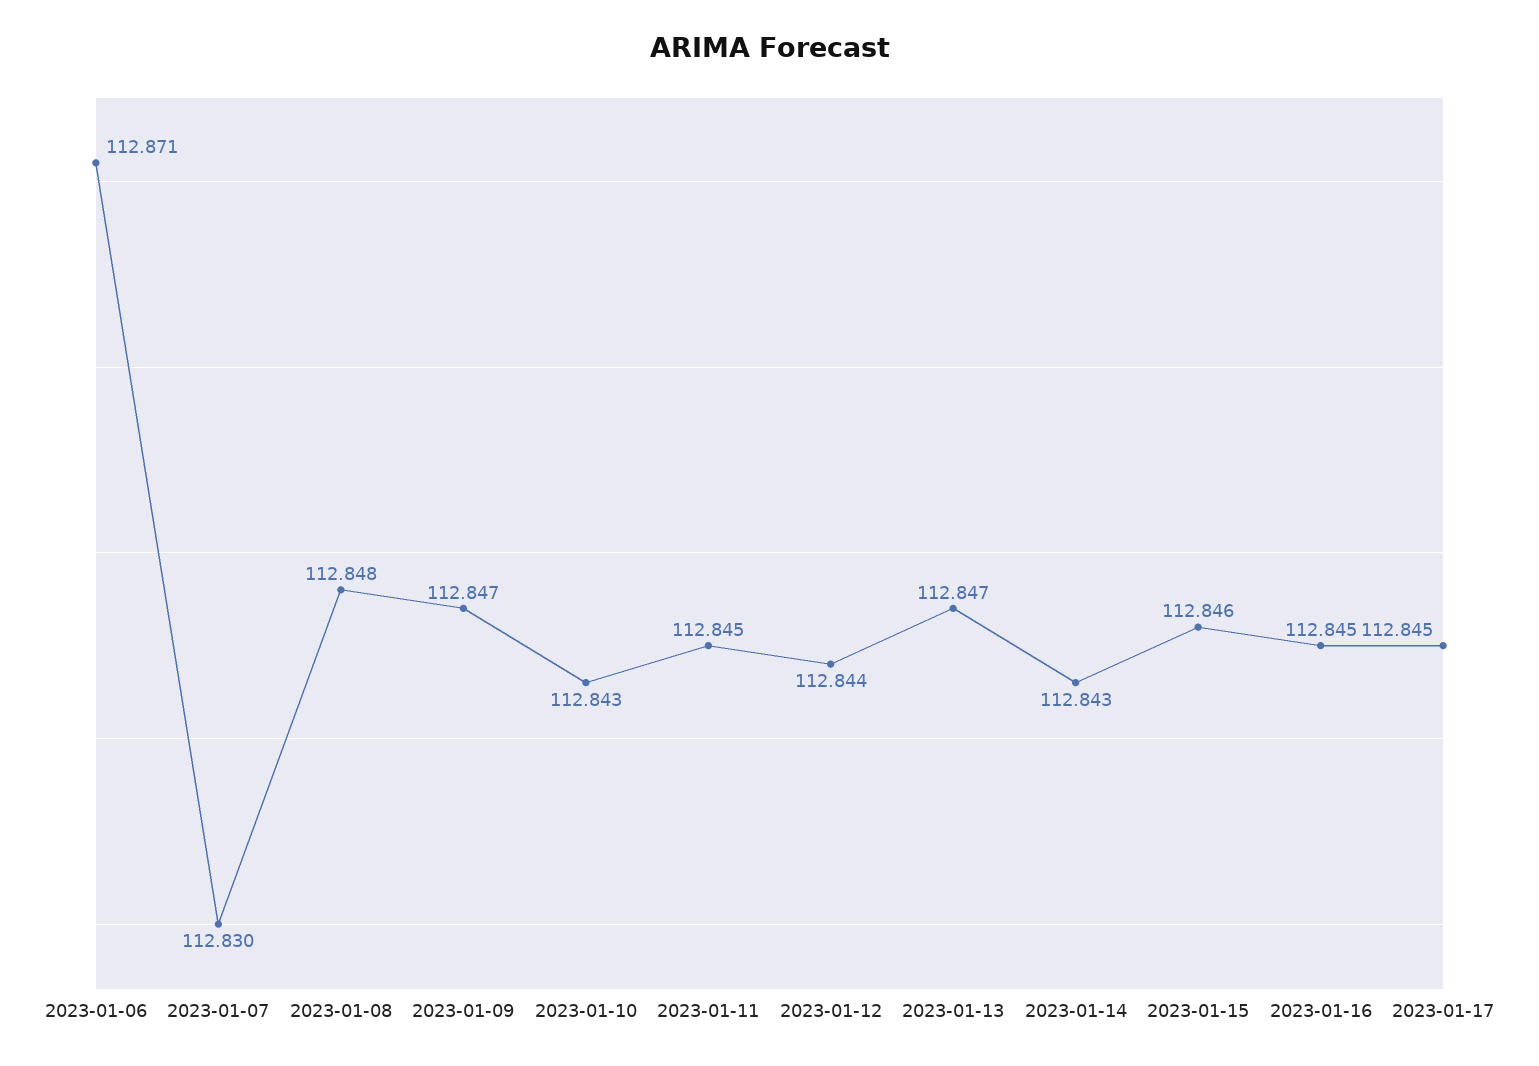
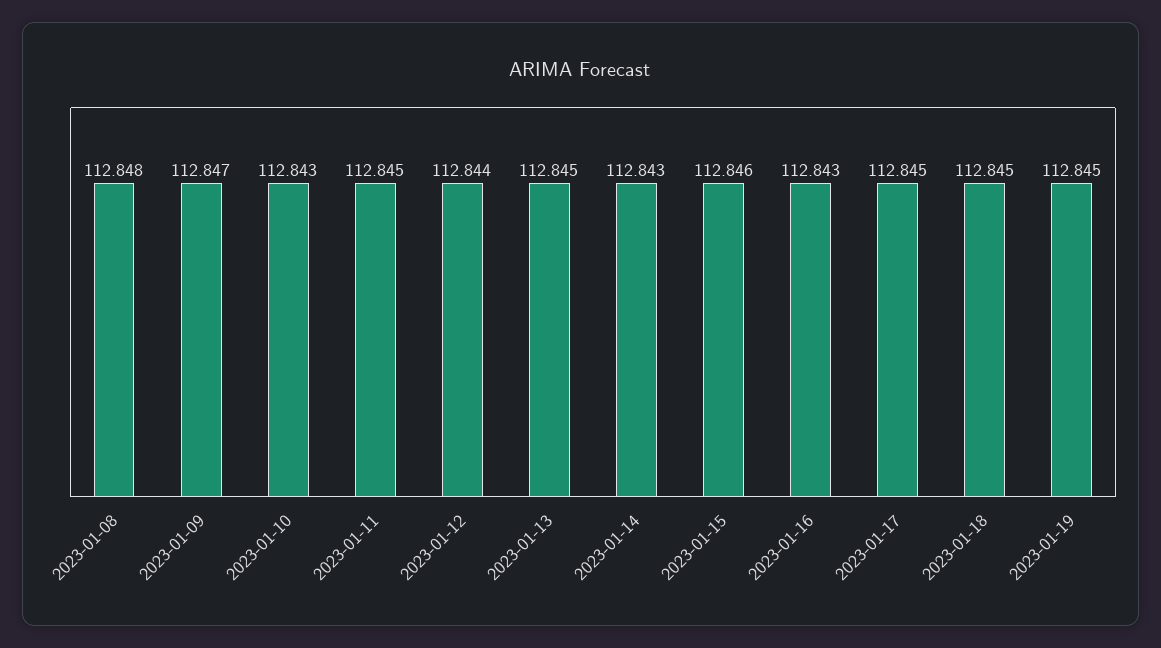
2023-01-06: 112.871 -> none
2023-01-07: 112.83 -> none
2023-01-13: 112.847 -> 112.845
2023-01-16: 112.845 -> 112.843
2023-01-18: none -> 112.845
2023-01-19: none -> 112.845

